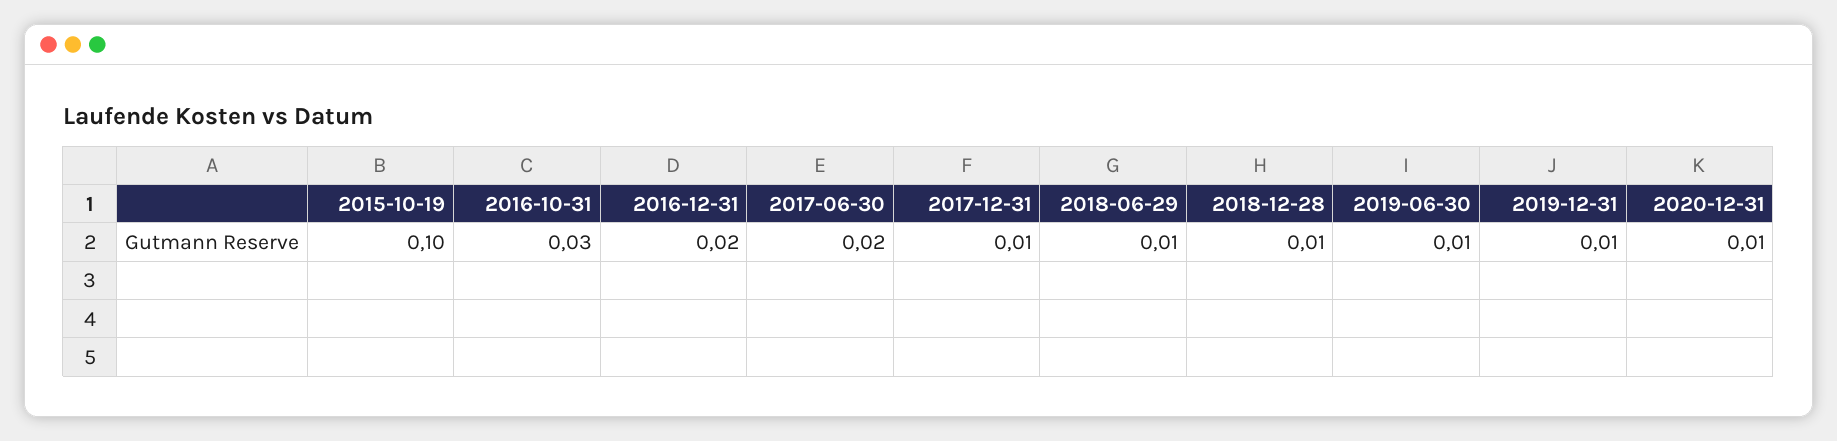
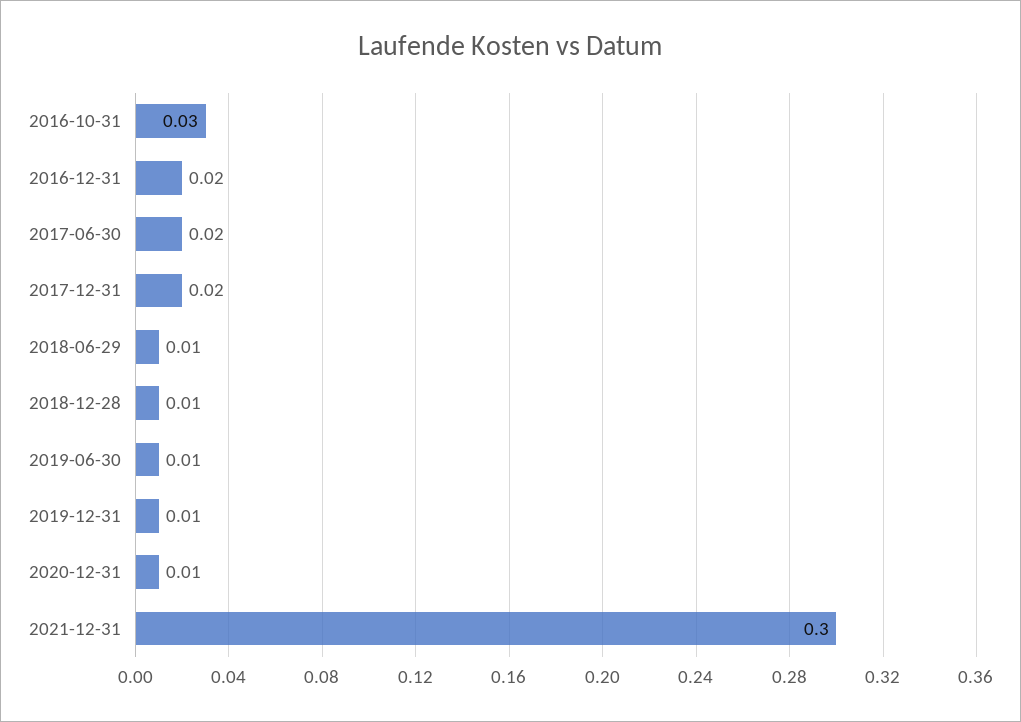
2015-10-19: 0.1 -> none
2017-12-31: 0.01 -> 0.02
2021-12-31: none -> 0.3

